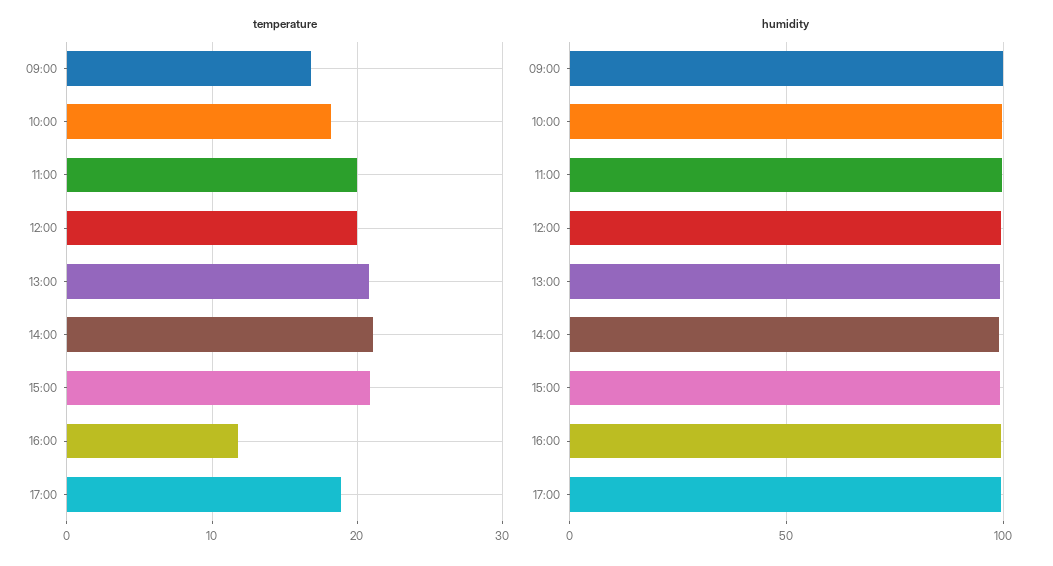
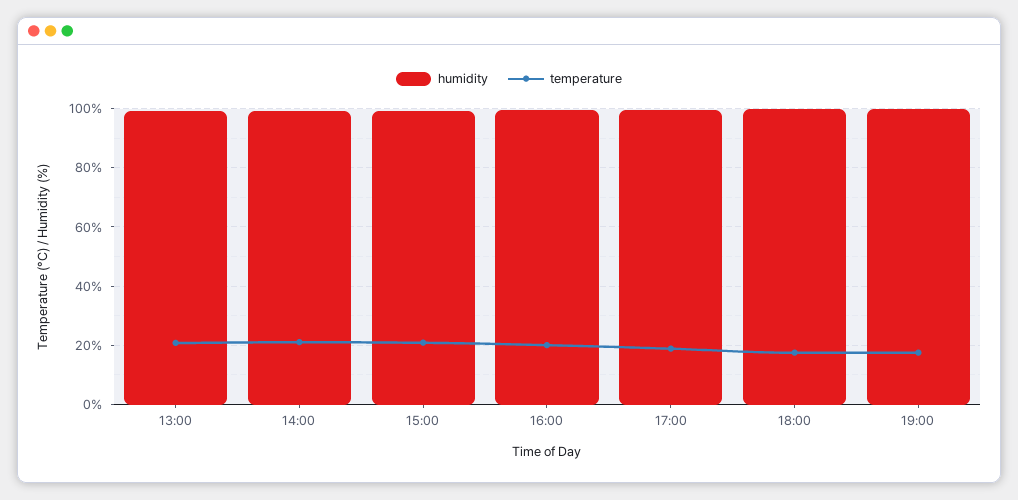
temperature, 09:00: 17 -> none
temperature, 10:00: 18 -> none
temperature, 11:00: 20 -> none
temperature, 12:00: 20 -> none
temperature, 16:00: 12 -> 20
humidity, 09:00: 100 -> none
humidity, 10:00: 100 -> none
humidity, 11:00: 100 -> none
humidity, 12:00: 100 -> none
humidity, 18:00: none -> 100
temperature, 18:00: none -> 17.5
humidity, 19:00: none -> 100
temperature, 19:00: none -> 17.5

